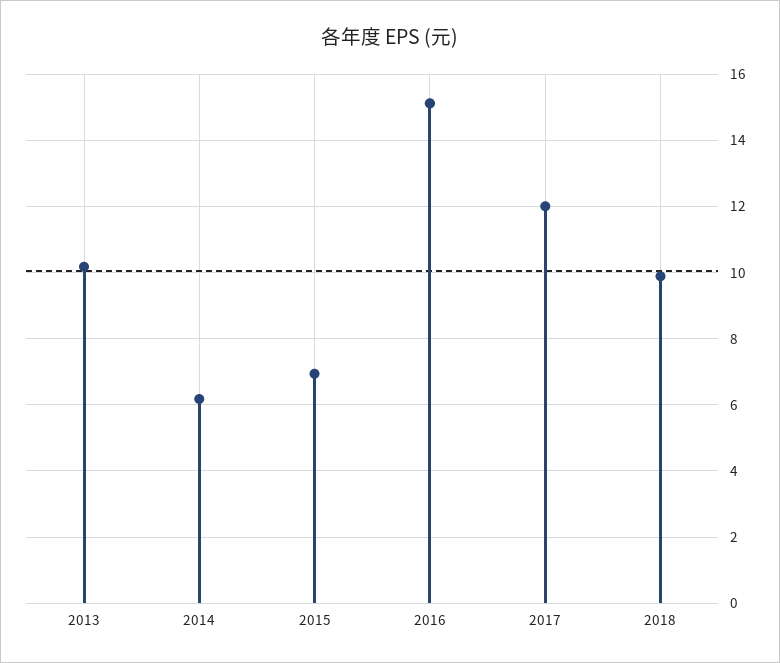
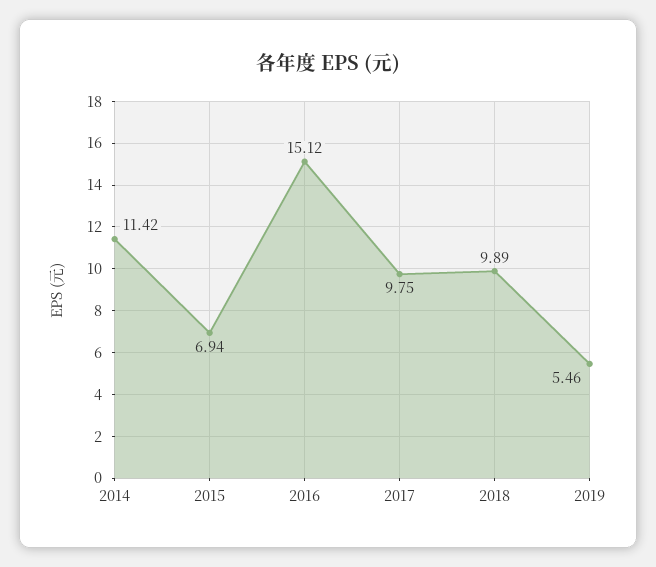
2013: 10.2 -> none
2014: 6.2 -> 11.42
2017: 12 -> 9.75
2019: none -> 5.46

